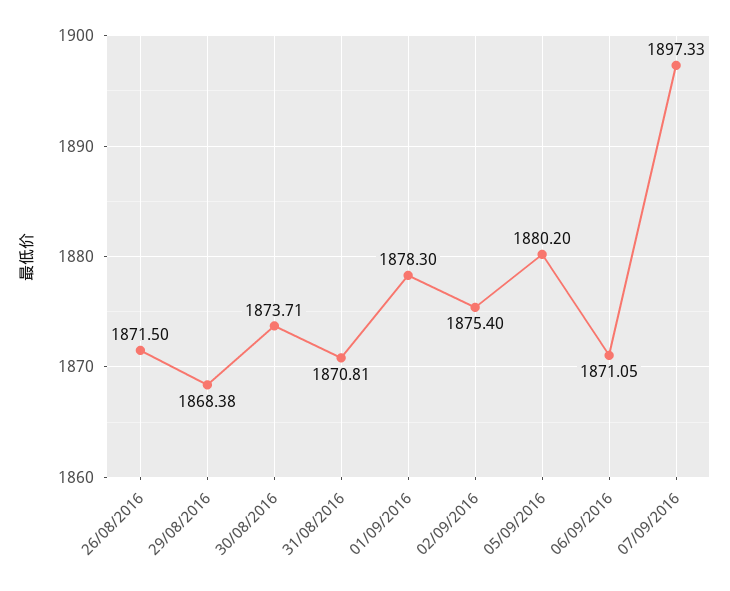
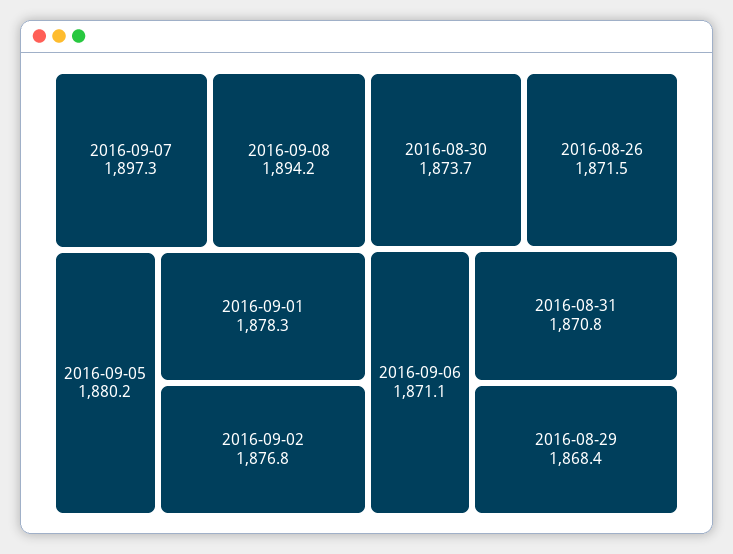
02/09/2016: 1875.4 -> 1876.8
2016-09-08: none -> 1894.2

